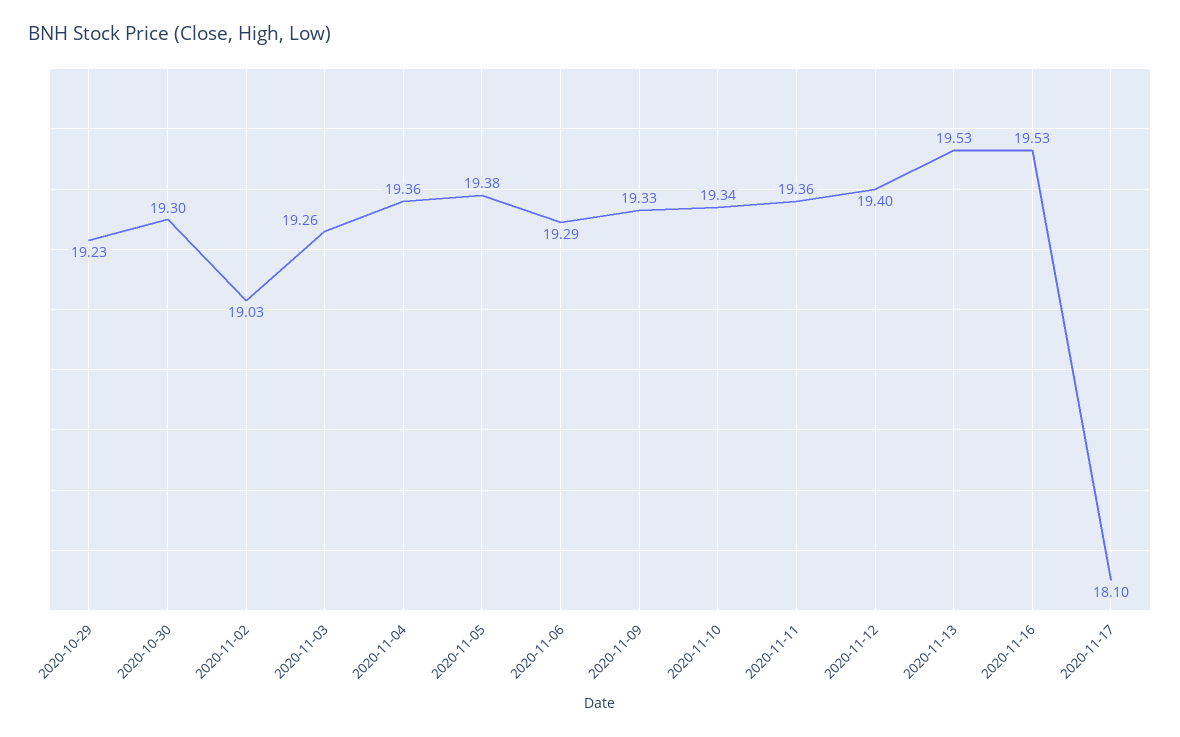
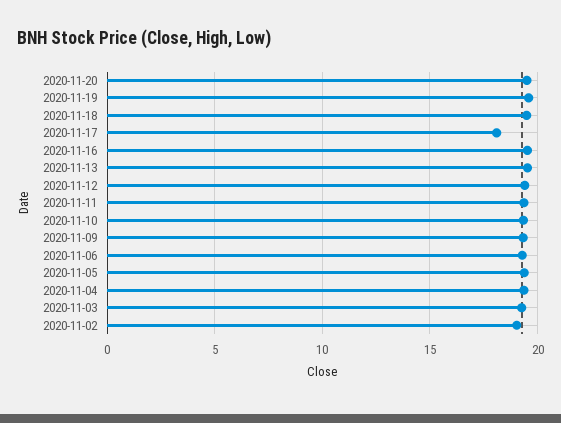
2020-10-29: 19.23 -> none
2020-10-30: 19.3 -> none
2020-11-20: none -> 19.5
2020-11-19: none -> 19.5
2020-11-18: none -> 19.5

